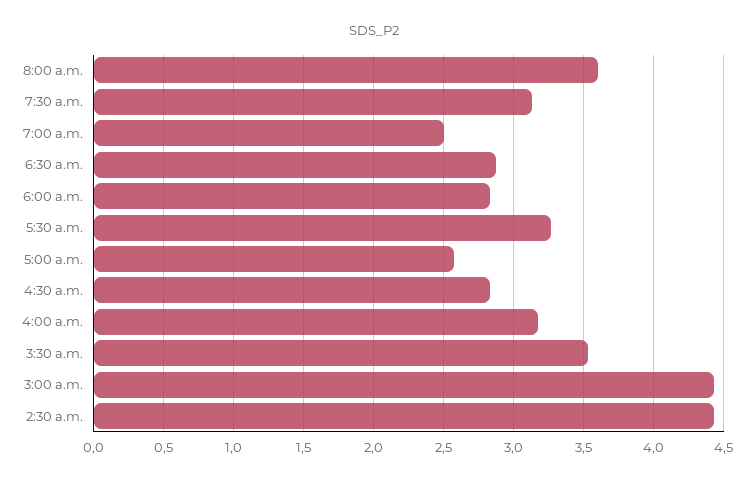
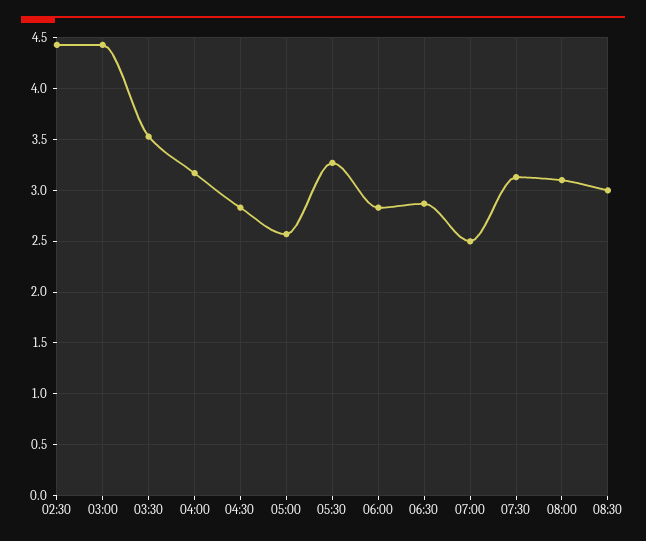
8:00 a.m.: 3.6 -> 3.1
08:30: none -> 3

